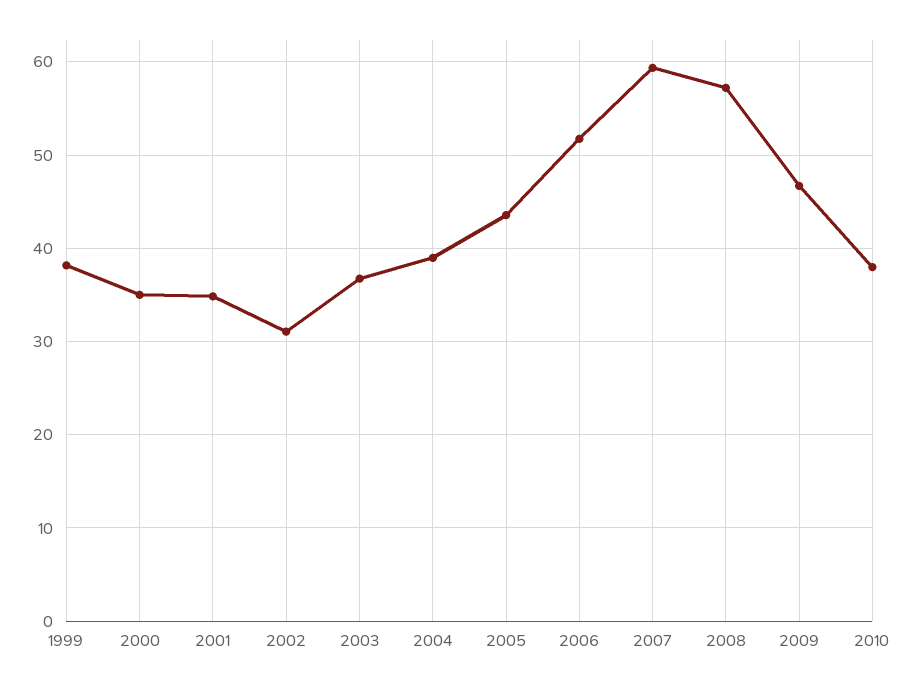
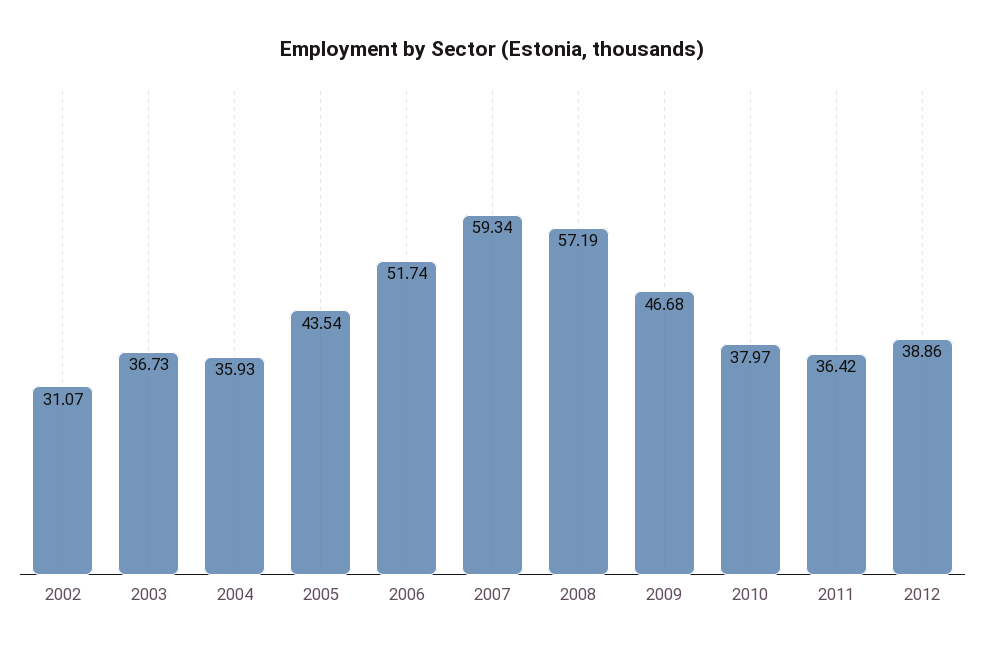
1999: 38 -> none
2000: 35 -> none
2001: 35 -> none
2004: 39 -> 35.93
2011: none -> 36.42
2012: none -> 38.86

